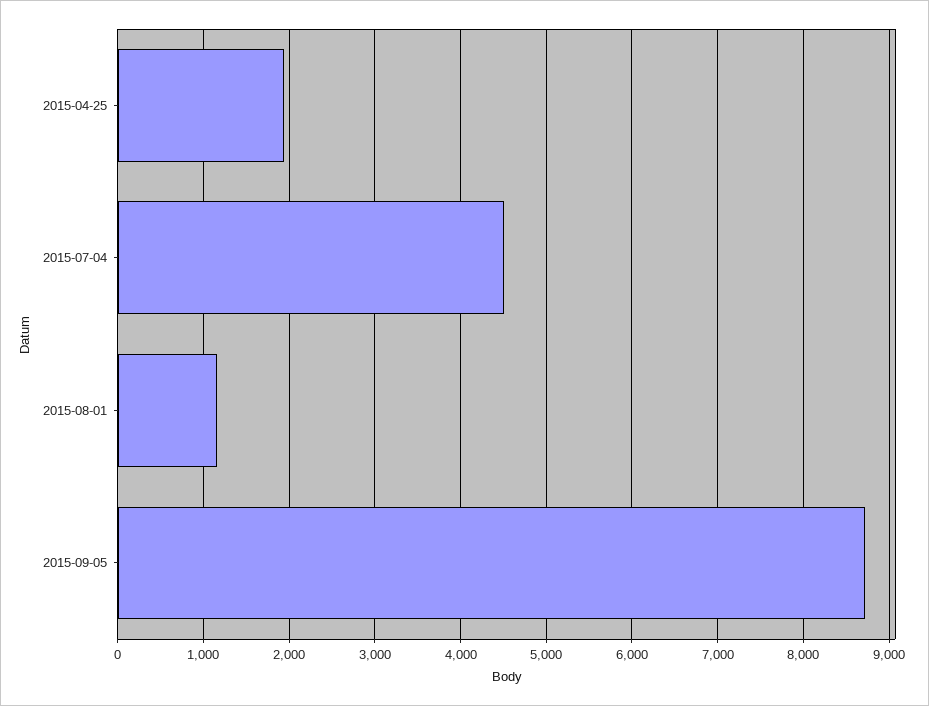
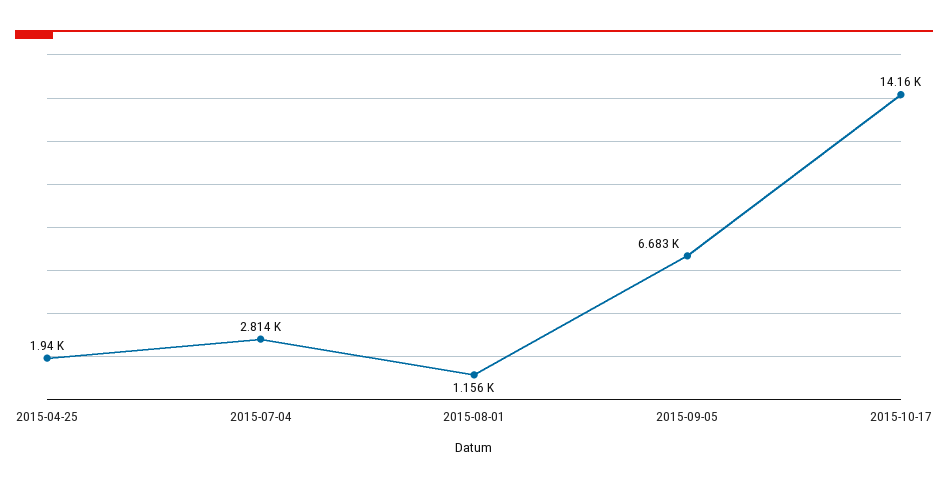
2015-07-04: 4500 -> 2814
2015-09-05: 8700 -> 6683
2015-10-17: none -> 14160

